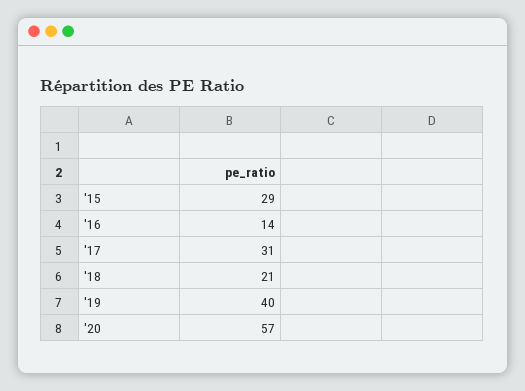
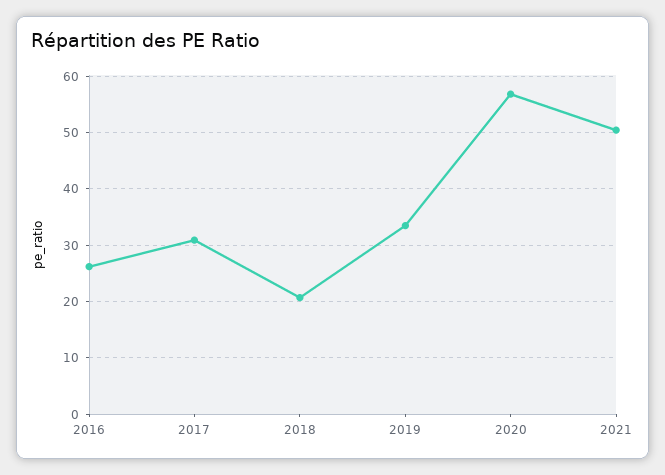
'15: 29 -> none
'16: 14 -> 26
'19: 40 -> 34
2021: none -> 50

